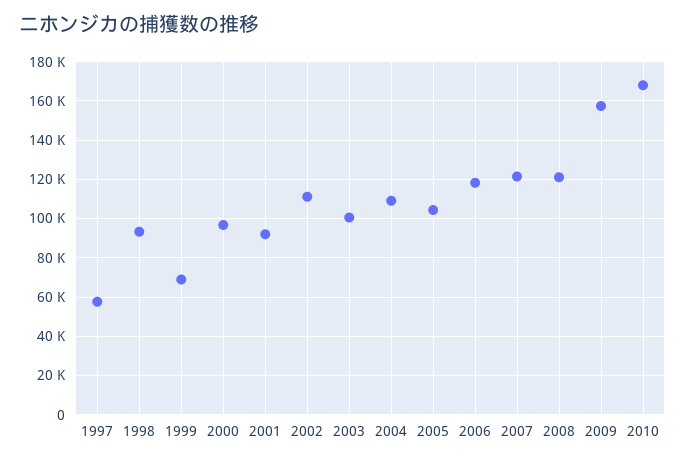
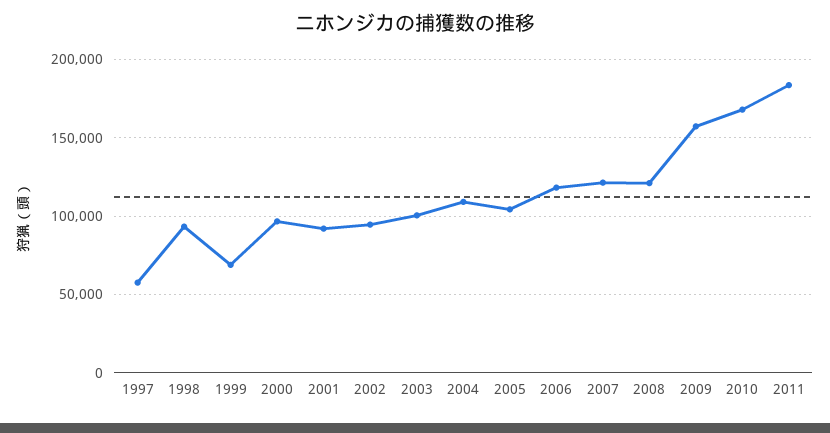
2002: 110000 -> 95000
2011: none -> 185000

